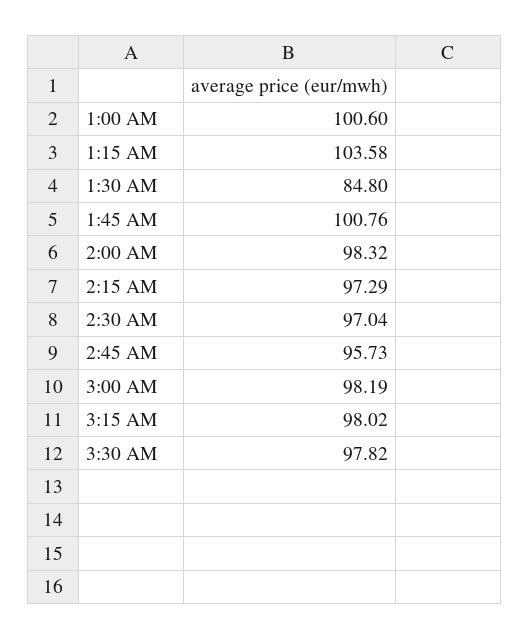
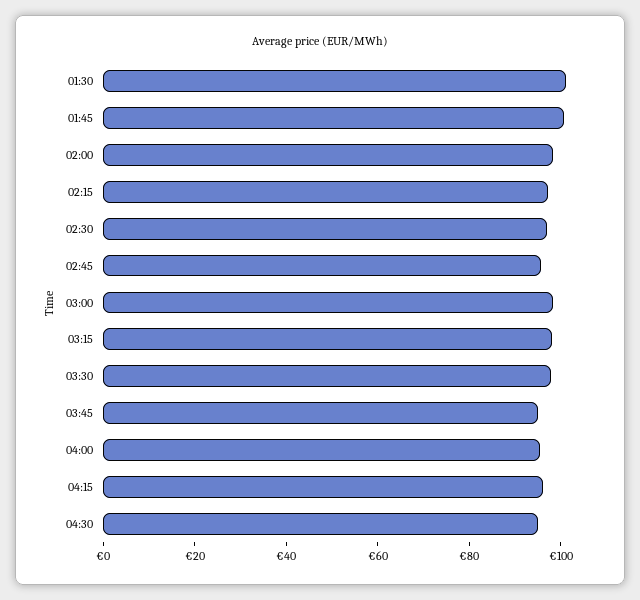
1:00 AM: 100.6 -> none
1:15 AM: 103.58 -> none
1:30 AM: 84.8 -> 100
03:45: none -> 95
04:00: none -> 95
04:15: none -> 95
04:30: none -> 95

